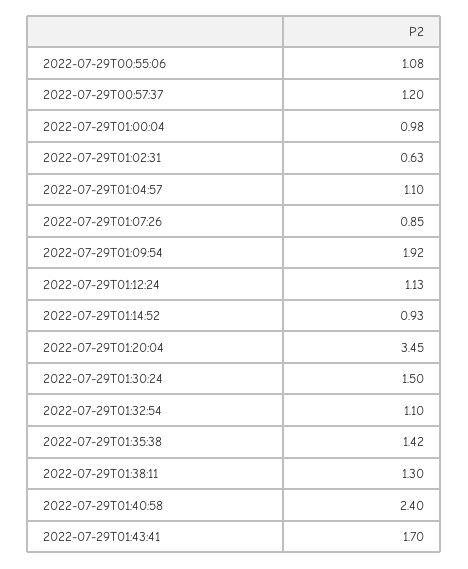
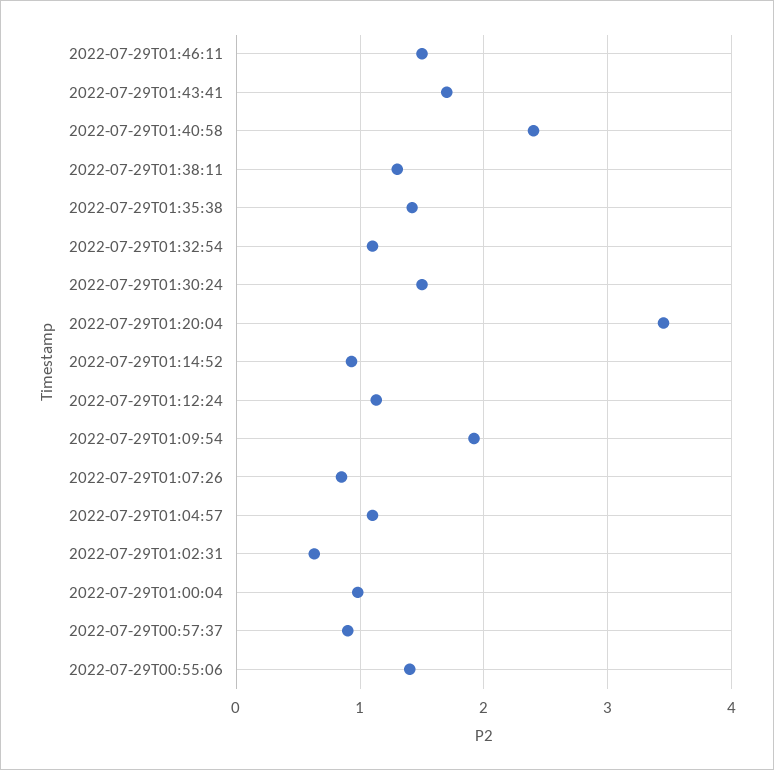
2022-07-29T00:55:06: 1.08 -> 1.4
2022-07-29T00:57:37: 1.2 -> 0.9
2022-07-29T01:46:11: none -> 1.5

